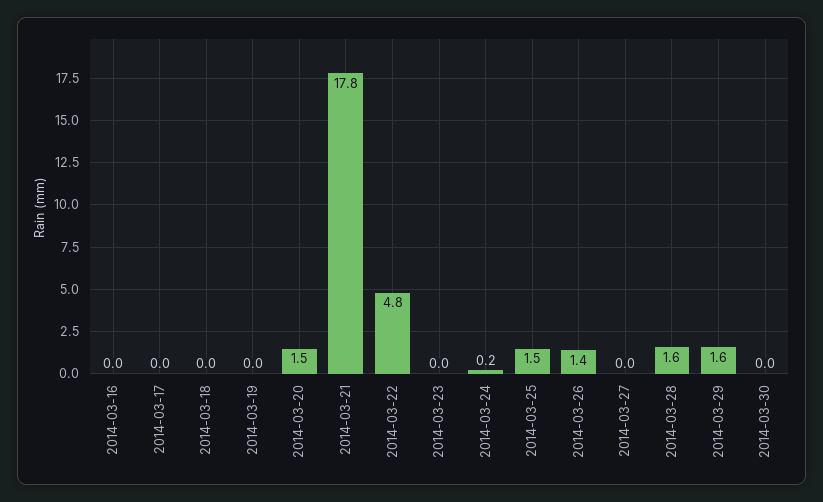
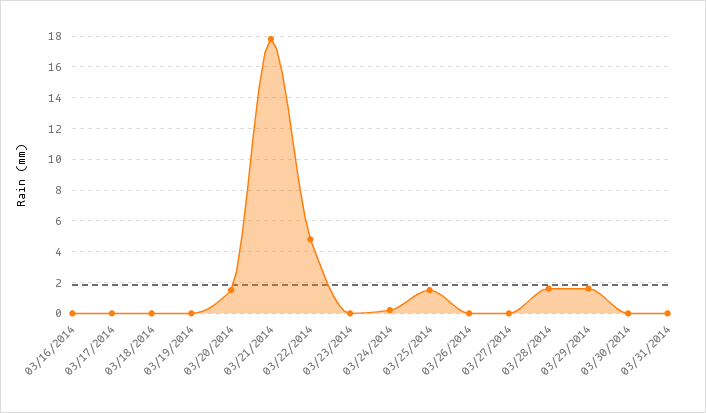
2014-03-26: 1.4 -> 0
03/31/2014: none -> 0

